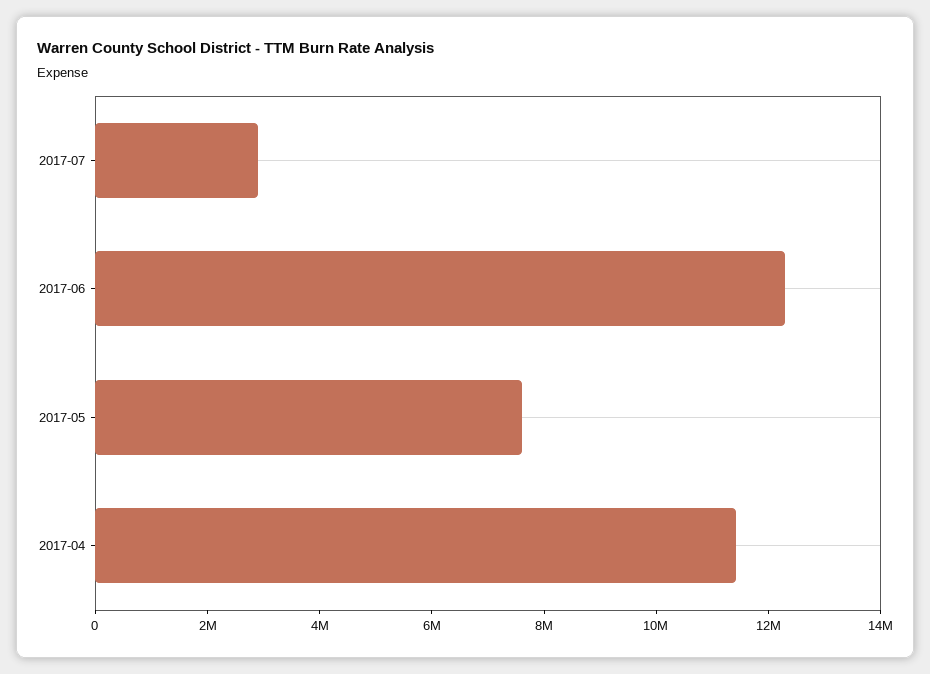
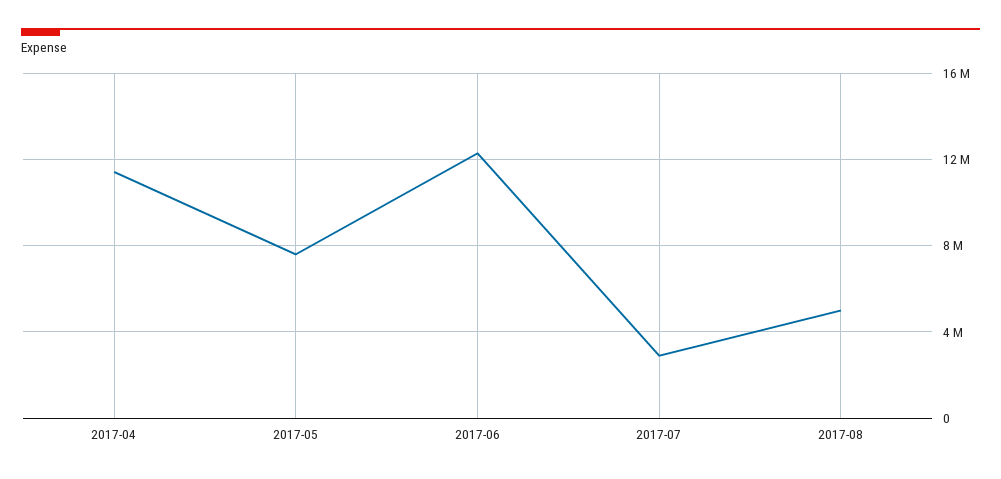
2017-08: none -> 5000000

